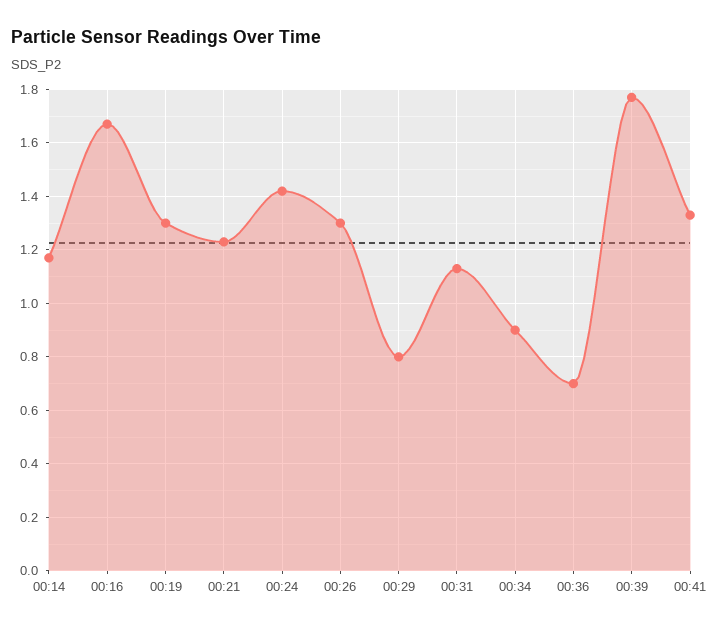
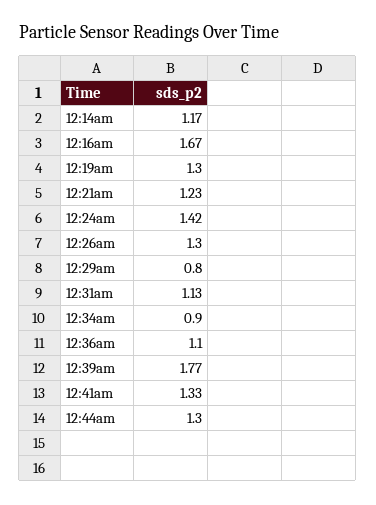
00:36: 0.7 -> 1.1
12:44am: none -> 1.3

